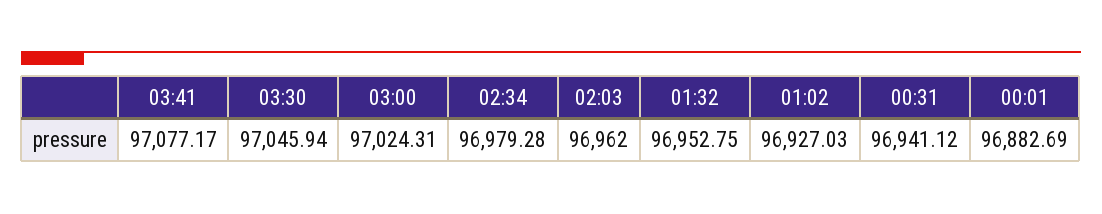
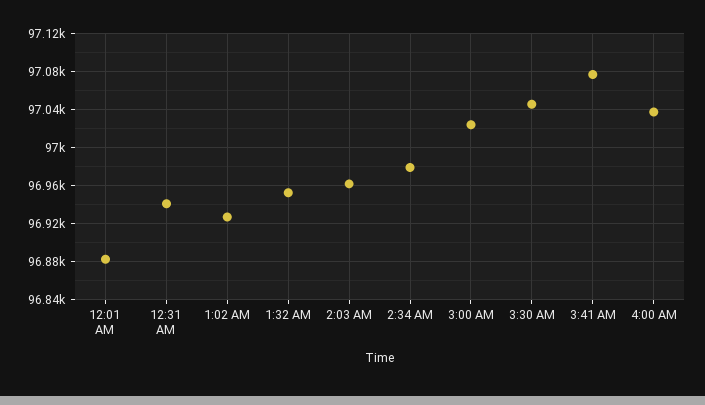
4:00 AM: none -> 97040

